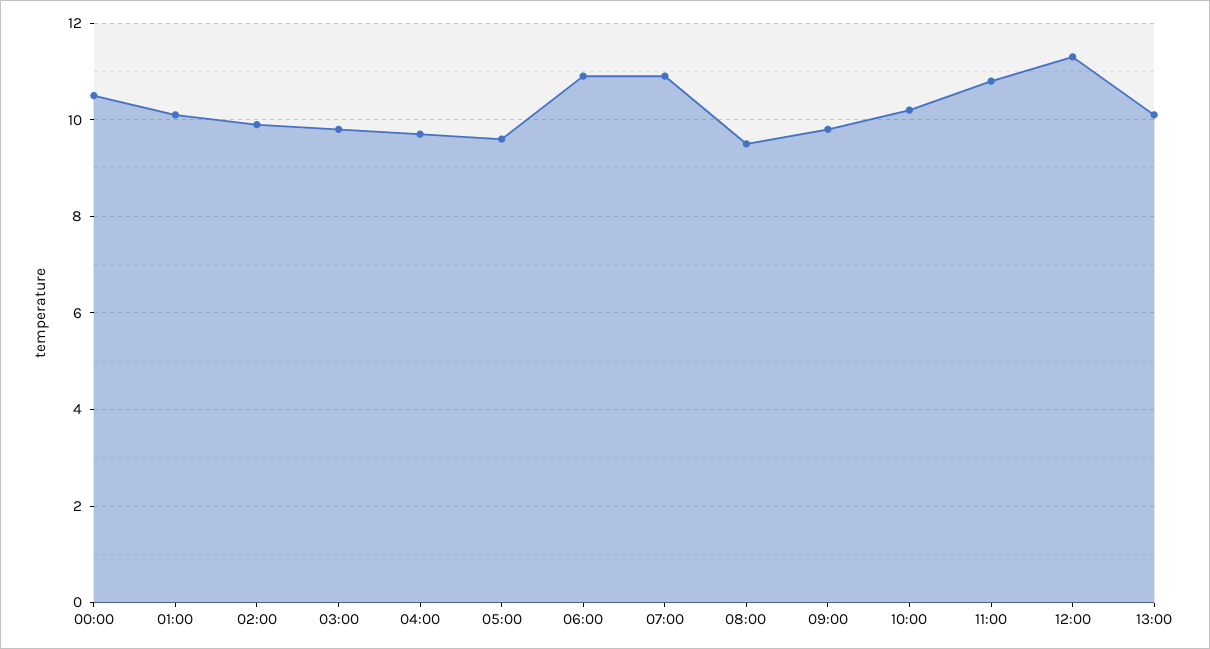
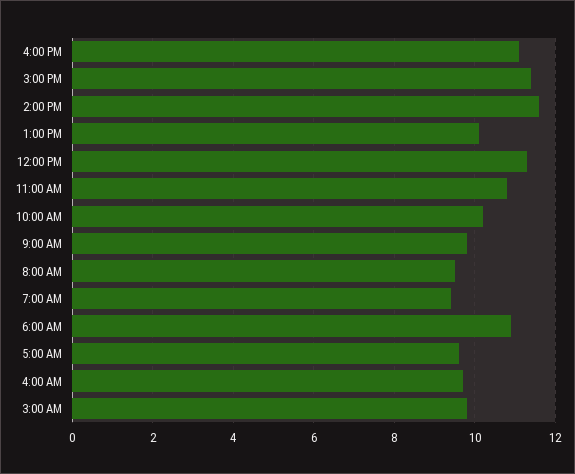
00:00: 10.5 -> none
01:00: 10 -> none
02:00: 10 -> none
07:00: 11 -> 9.5
4:00 PM: none -> 11
3:00 PM: none -> 11.5
2:00 PM: none -> 11.5

